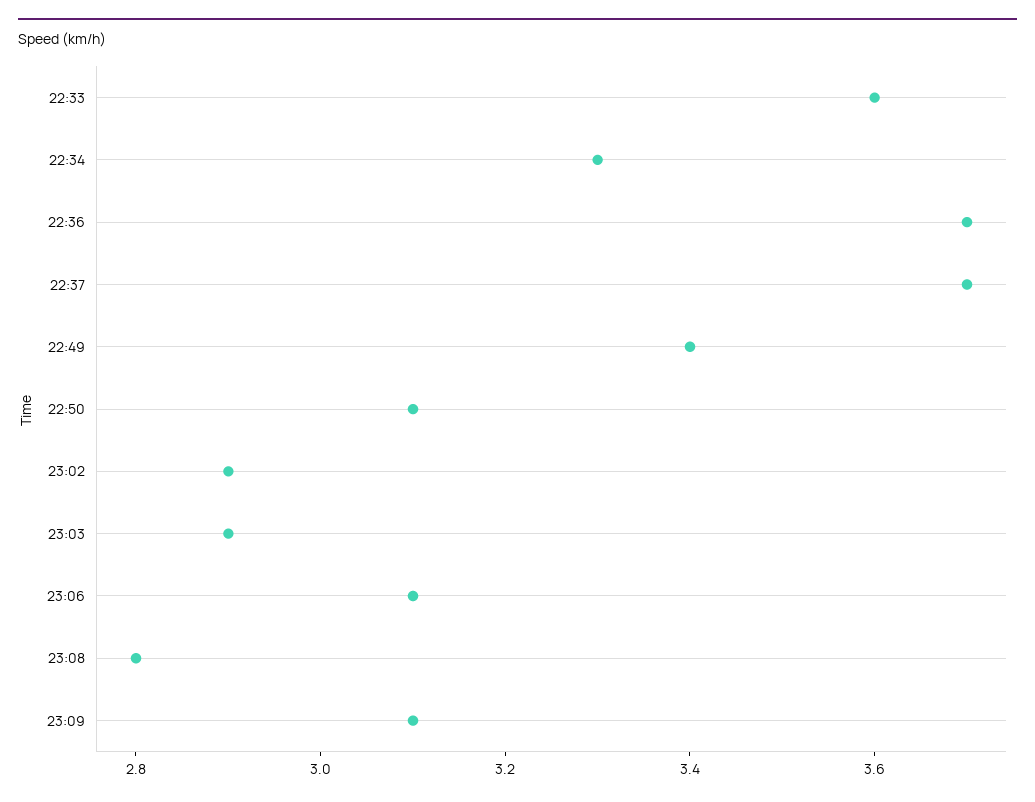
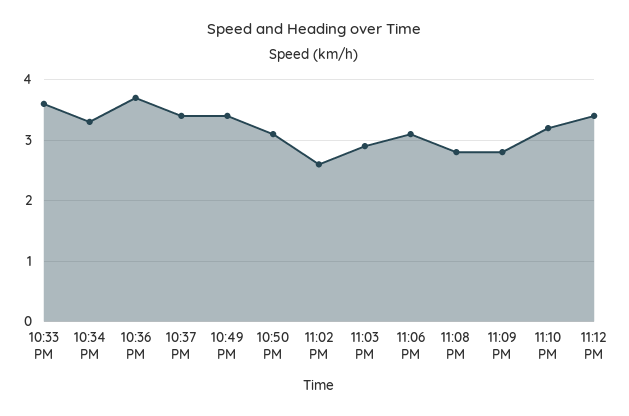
22:37: 3.7 -> 3.4
23:02: 2.9 -> 2.6
23:09: 3.1 -> 2.8
11:10 PM: none -> 3.2
11:12 PM: none -> 3.4

